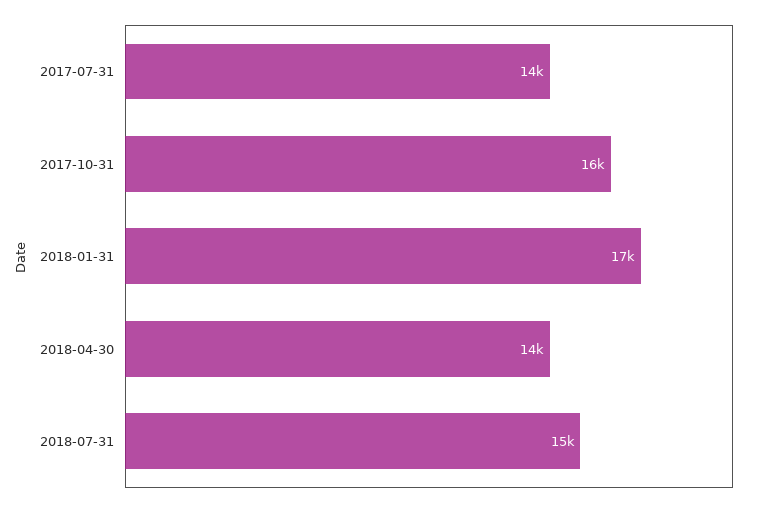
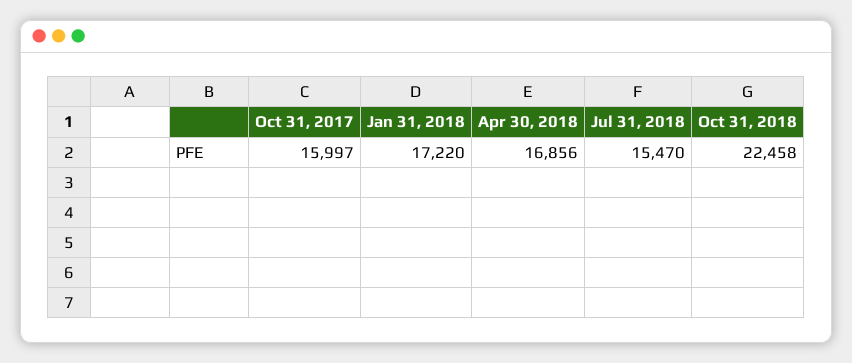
2017-07-31: 14000 -> none
2018-04-30: 14000 -> 16856
Oct 31, 2018: none -> 22458

